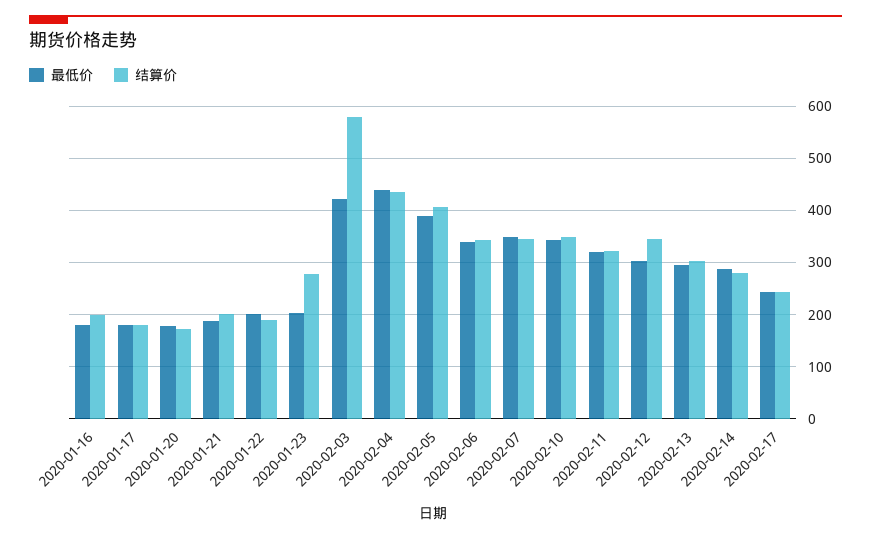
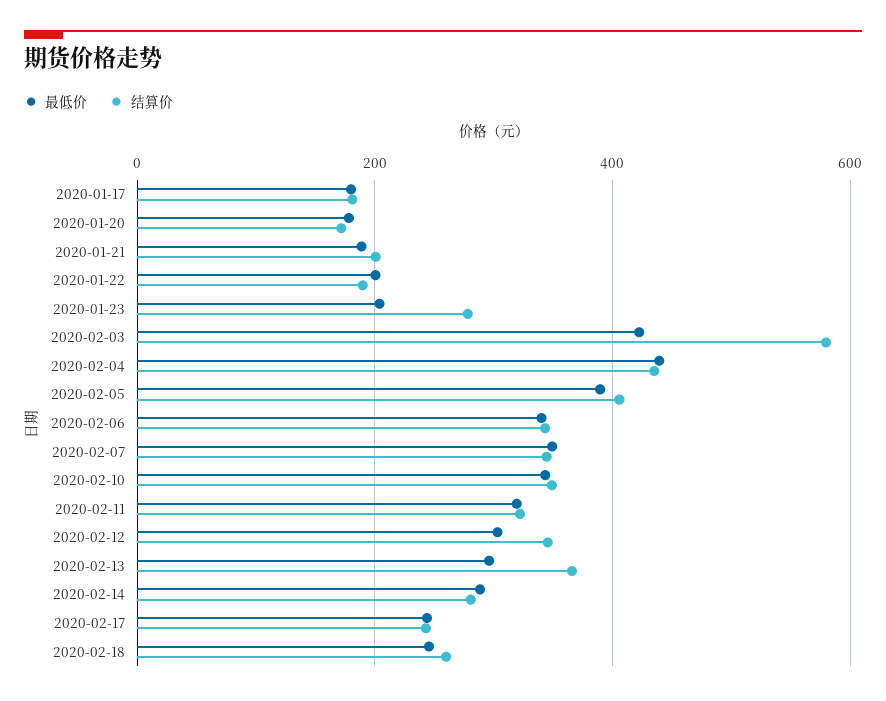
最低价, 2020-01-16: 180 -> none
结算价, 2020-01-16: 200 -> none
结算价, 2020-02-13: 300 -> 360
最低价, 2020-02-18: none -> 240
结算价, 2020-02-18: none -> 260

